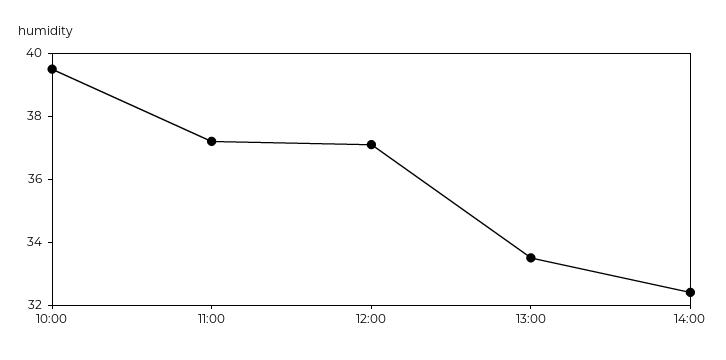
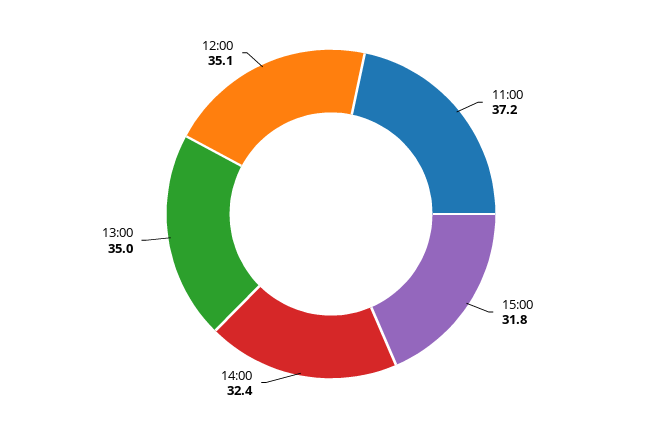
10:00: 39.5 -> none
12:00: 37 -> 35.1
13:00: 33.5 -> 35
15:00: none -> 31.8

